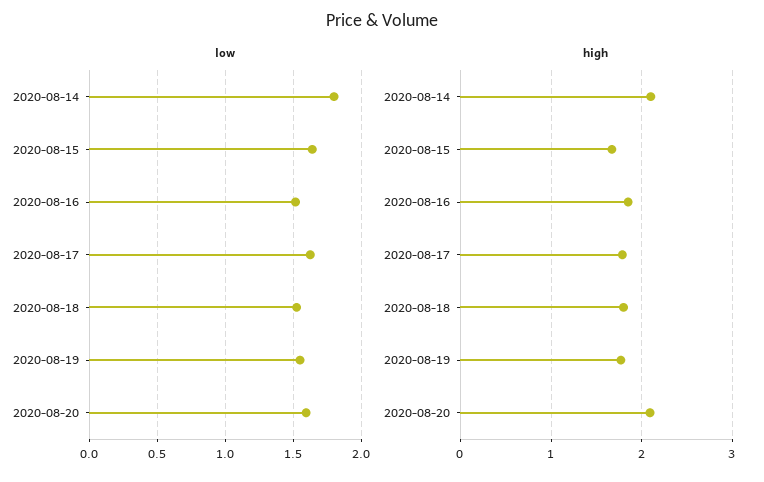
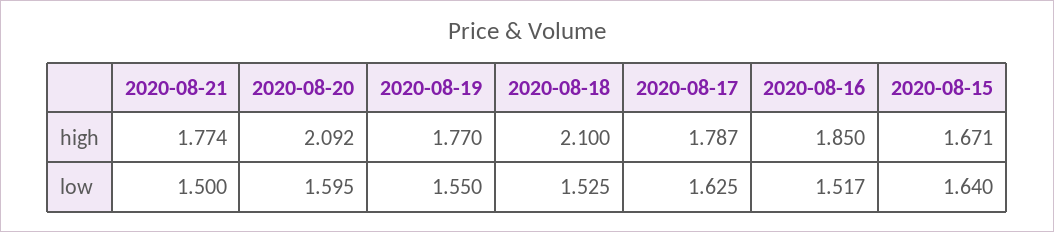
low, 2020-08-14: 1.8 -> none
high, 2020-08-14: 2.1 -> none
high, 2020-08-18: 1.8 -> 2.1
high, 2020-08-21: none -> 1.774
low, 2020-08-21: none -> 1.5

